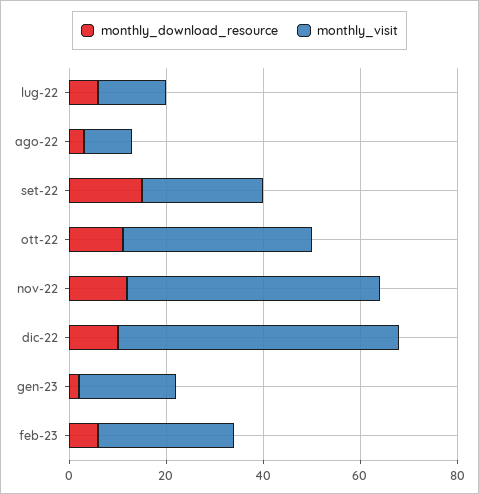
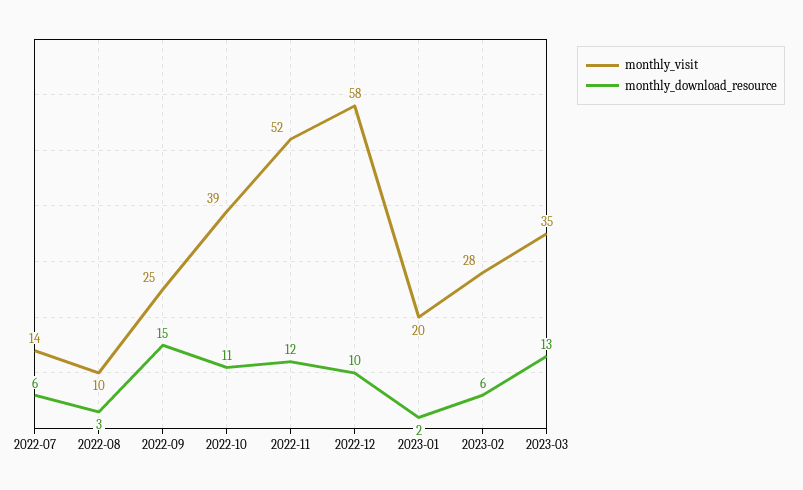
monthly_visit, 2023-03: none -> 35
monthly_download_resource, 2023-03: none -> 13

